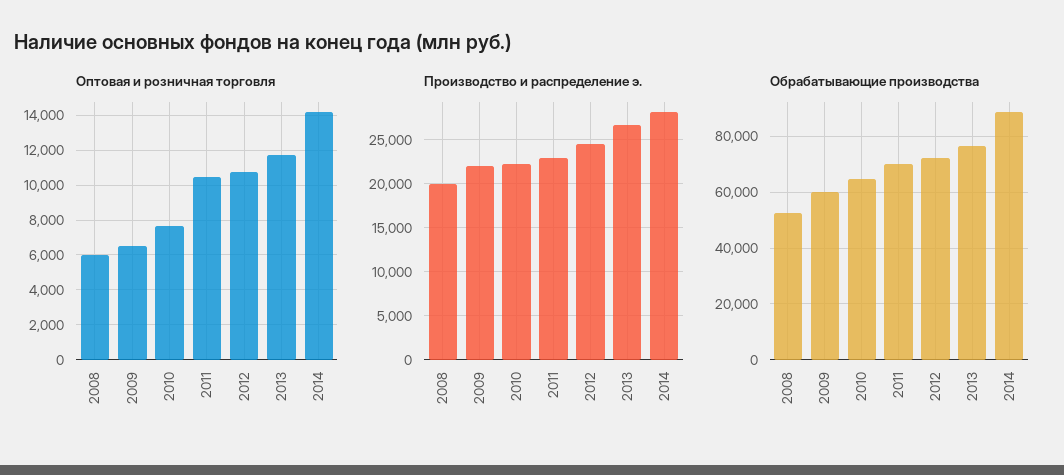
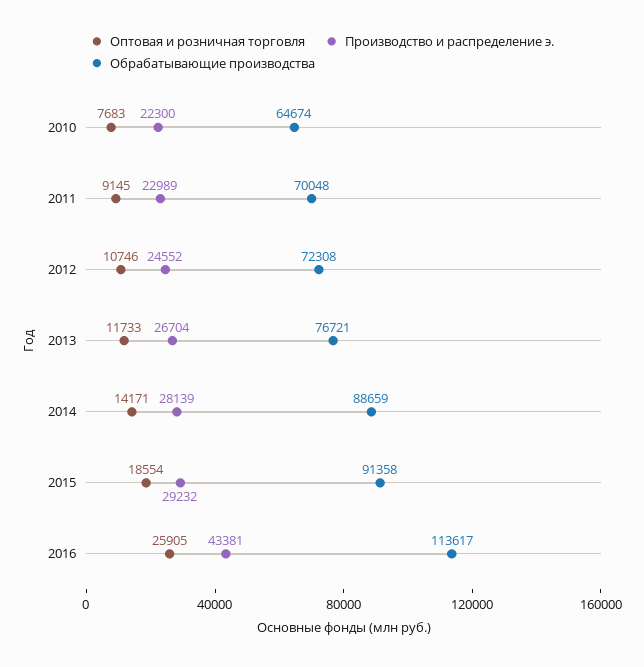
Оптовая и розничная торговля, 2008: 6000 -> none
Оптовая и розничная торговля, 2009: 6500 -> none
Оптовая и розничная торговля, 2011: 10500 -> 9145
Производство и распределение э., 2008: 20000 -> none
Производство и распределение э., 2009: 22000 -> none
Обрабатывающие производства, 2008: 52500 -> none
Обрабатывающие производства, 2009: 60000 -> none
Оптовая и розничная торговля, 2015: none -> 18554
Производство и распределение э., 2015: none -> 29232
Обрабатывающие производства, 2015: none -> 91358
Оптовая и розничная торговля, 2016: none -> 25905
Производство и распределение э., 2016: none -> 43381
Обрабатывающие производства, 2016: none -> 113617

